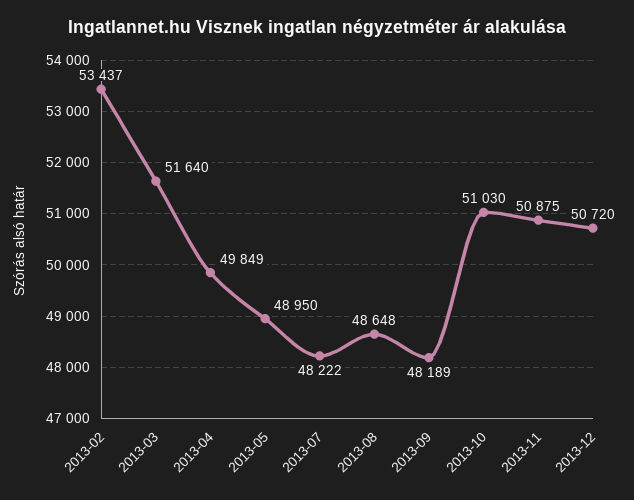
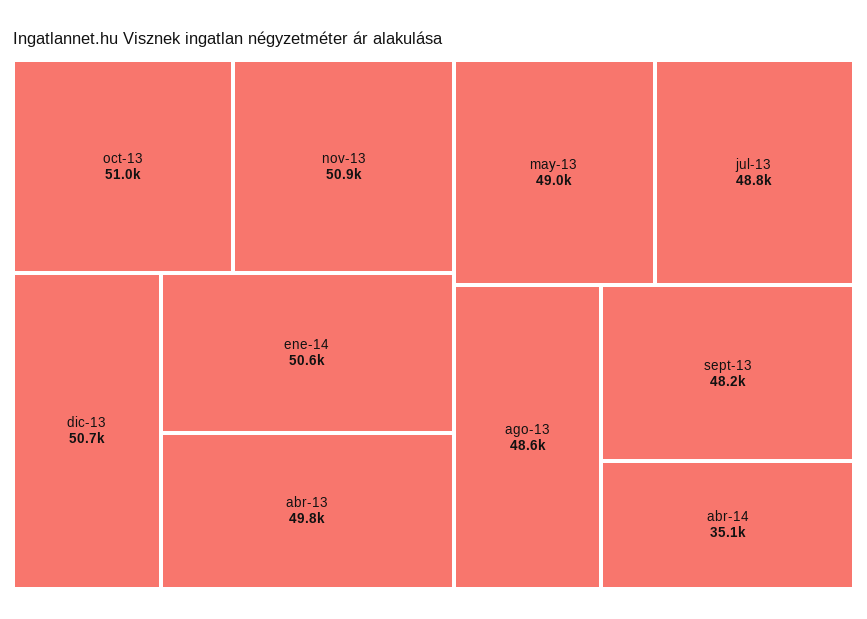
2013-02: 53437 -> none
2013-03: 51640 -> none
2013-07: 48222 -> 48800
ene-14: none -> 50600
abr-14: none -> 35100

